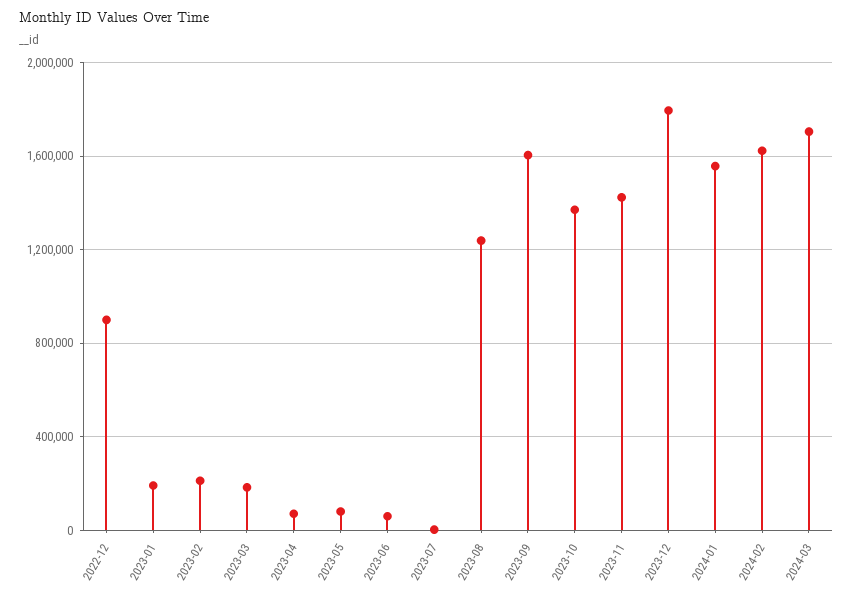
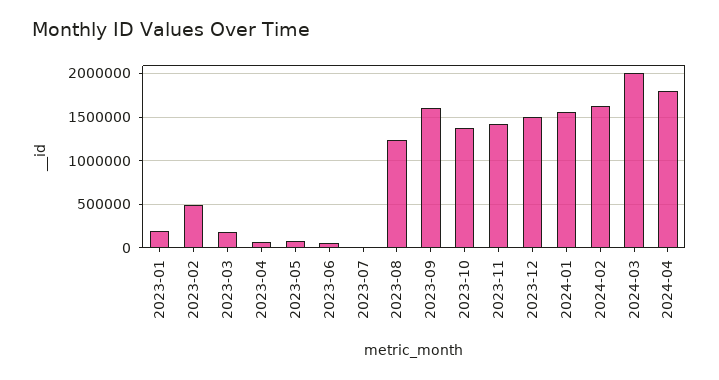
2022-12: 900000 -> none
2023-02: 200000 -> 500000
2023-12: 1800000 -> 1500000
2024-03: 1700000 -> 2000000
2024-04: none -> 1800000

